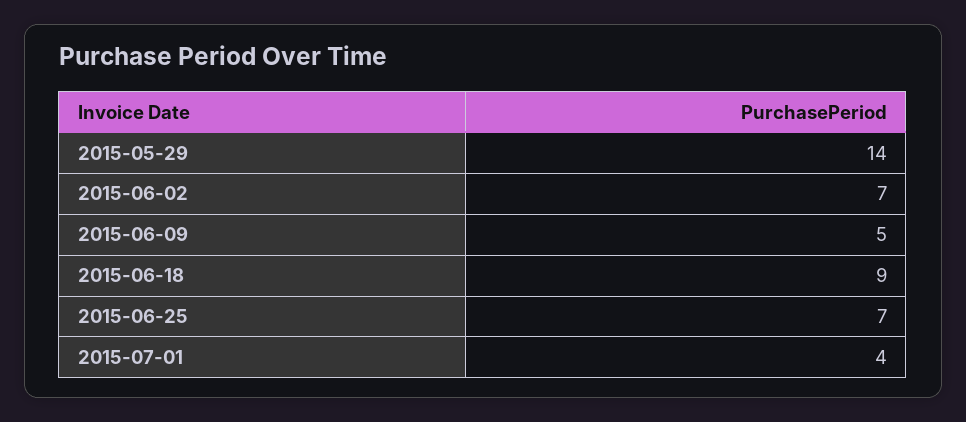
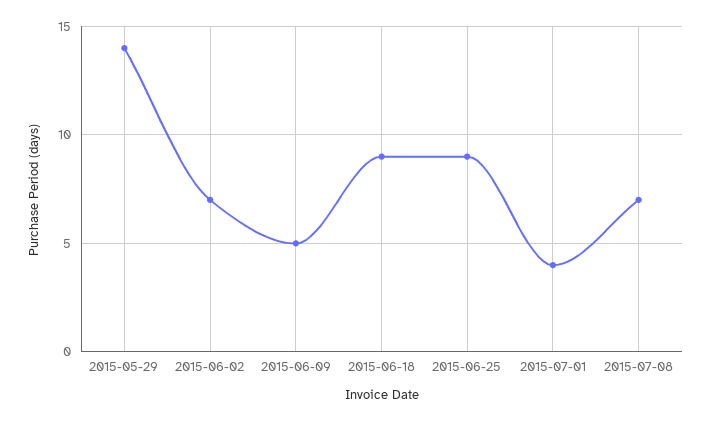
2015-06-25: 7 -> 9
2015-07-08: none -> 7

